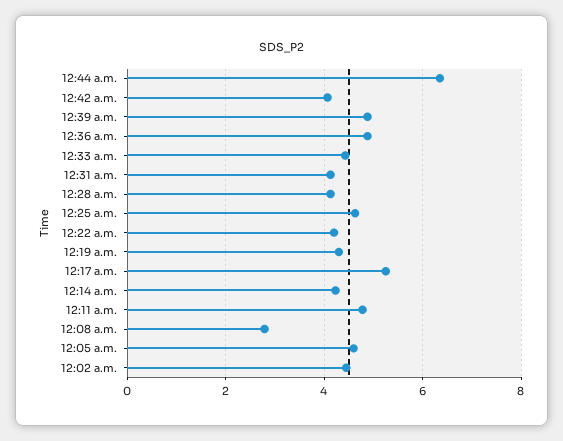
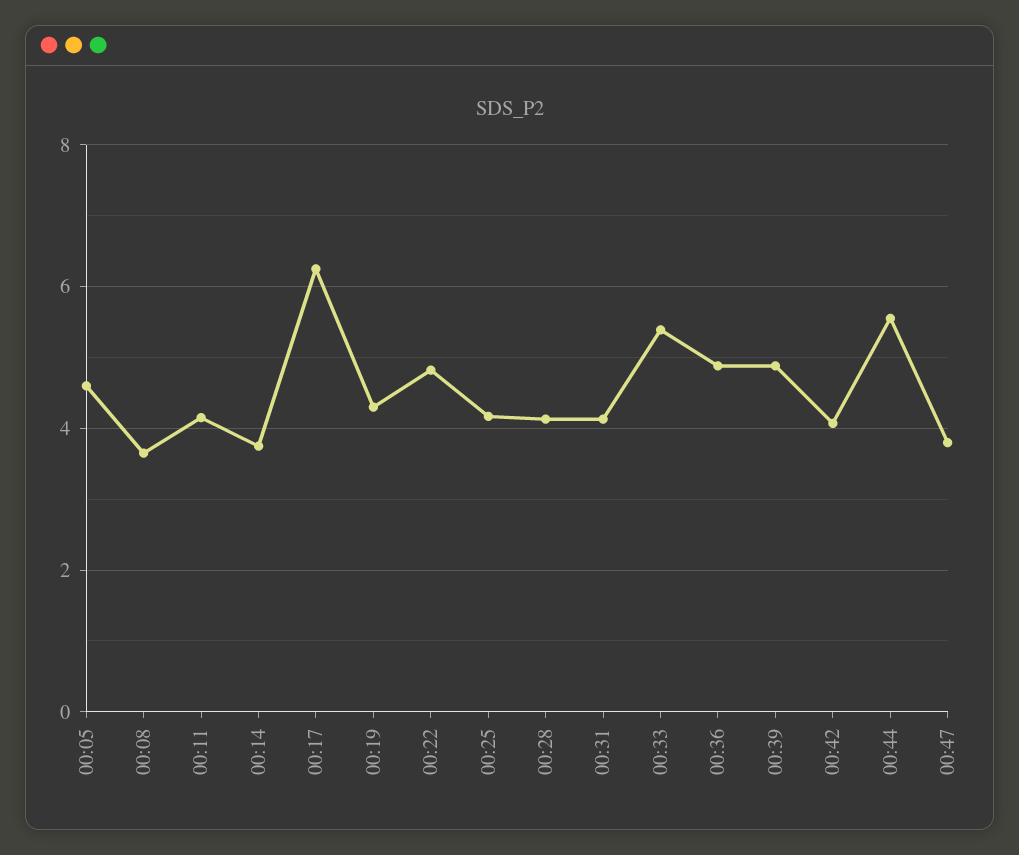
12:44 a.m.: 6.4 -> 5.6
12:33 a.m.: 4.4 -> 5.4
12:25 a.m.: 4.6 -> 4.2
12:22 a.m.: 4.2 -> 4.8
12:17 a.m.: 5.2 -> 6.2
12:14 a.m.: 4.2 -> 3.8
12:11 a.m.: 4.8 -> 4.2
12:08 a.m.: 2.8 -> 3.6
12:02 a.m.: 4.4 -> none
00:47: none -> 3.8

